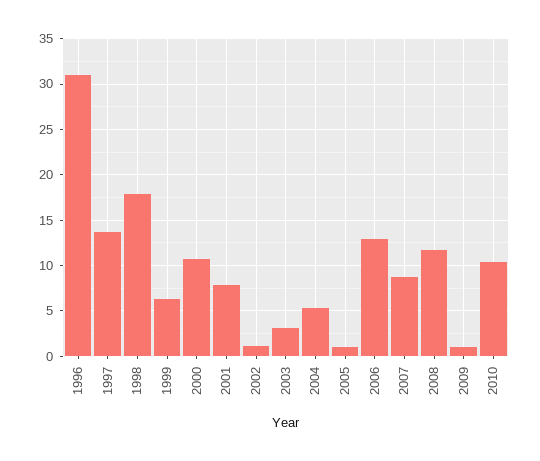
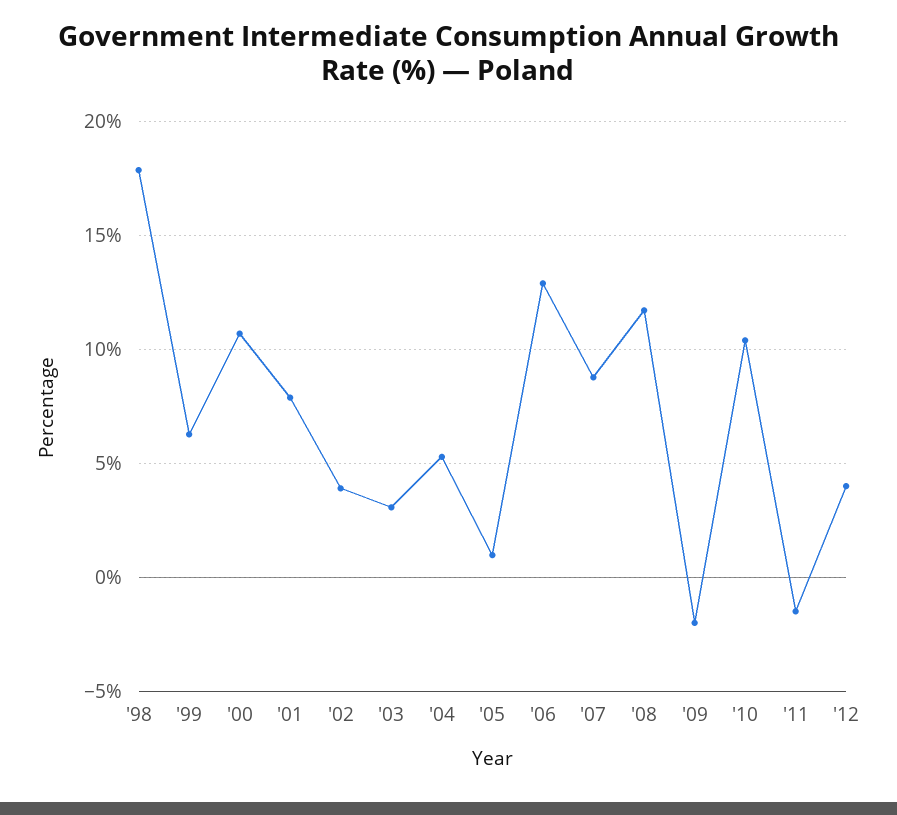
1996: 31 -> none
1997: 14 -> none
2002: 1 -> 4
2009: 1 -> -2
'11: none -> -1.5
'12: none -> 4

